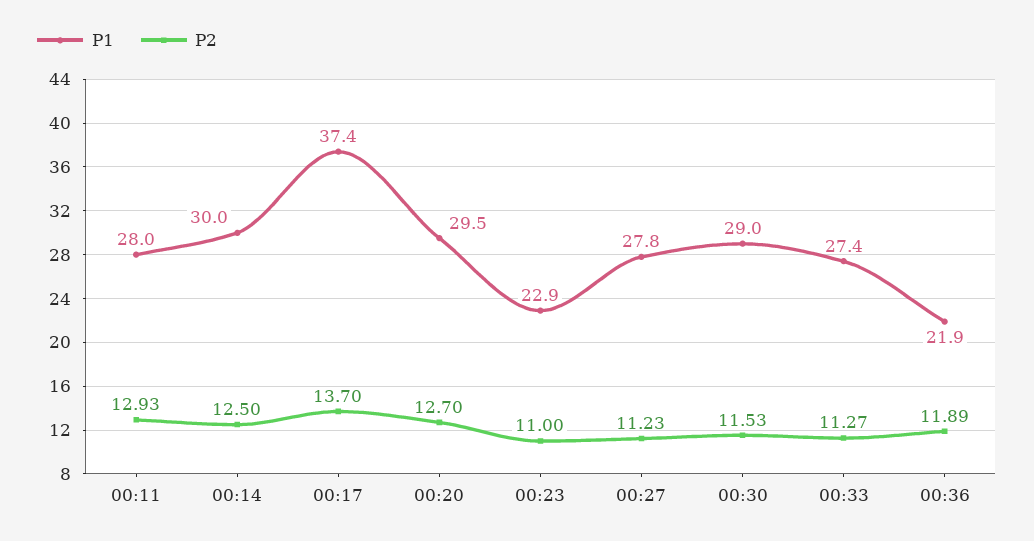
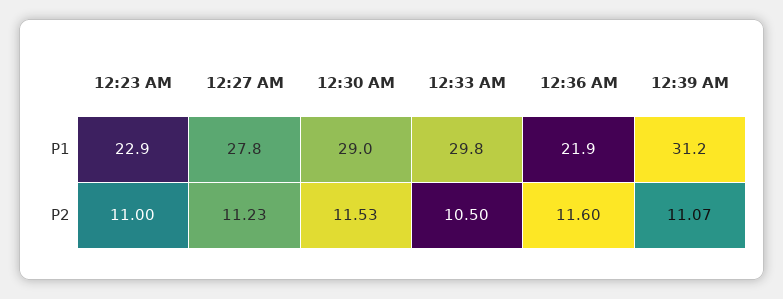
P1, 00:11: 28 -> none
P2, 00:11: 12.93 -> none
P1, 00:14: 30 -> none
P2, 00:14: 12.5 -> none
P1, 00:17: 37.4 -> none
P2, 00:17: 13.7 -> none
P1, 00:20: 29.5 -> none
P2, 00:20: 12.7 -> none
P1, 00:33: 27.4 -> 29.8
P2, 00:33: 11.27 -> 10.5
P2, 00:36: 11.89 -> 11.6
P1, 12:39 AM: none -> 31.2
P2, 12:39 AM: none -> 11.07

